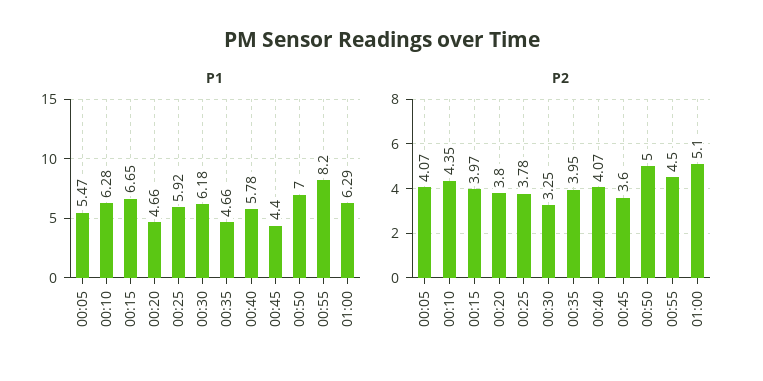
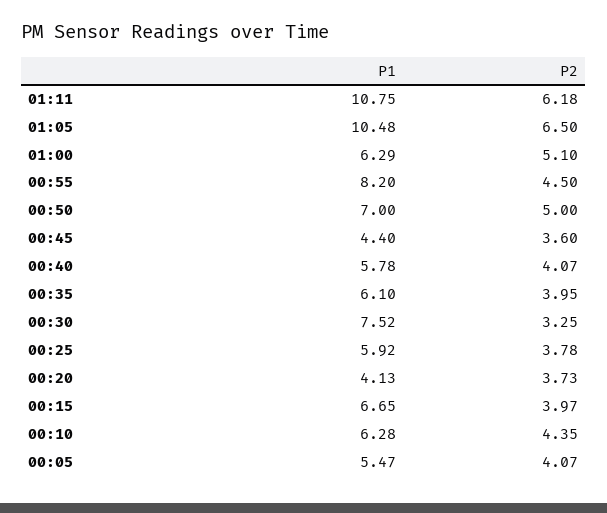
P1, 00:20: 4.66 -> 4.13
P1, 00:30: 6.18 -> 7.52
P1, 00:35: 4.66 -> 6.1
P2, 00:20: 3.8 -> 3.73
P1, 01:11: none -> 10.75
P2, 01:11: none -> 6.18
P1, 01:05: none -> 10.48
P2, 01:05: none -> 6.5

